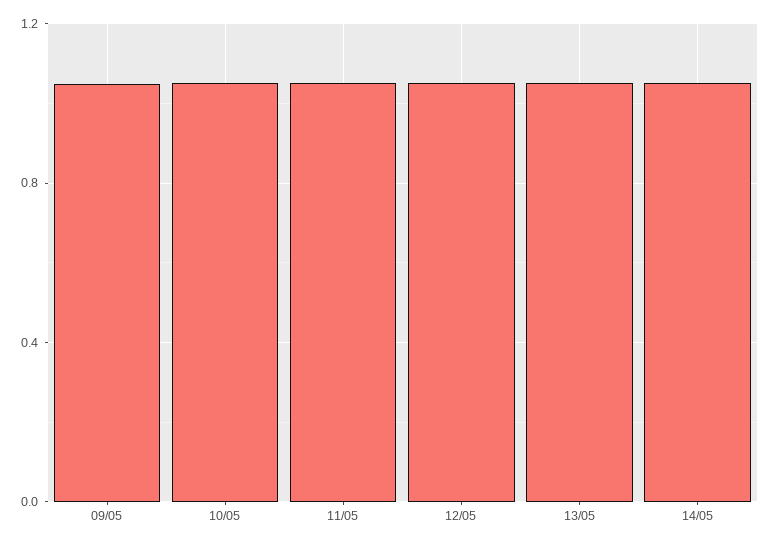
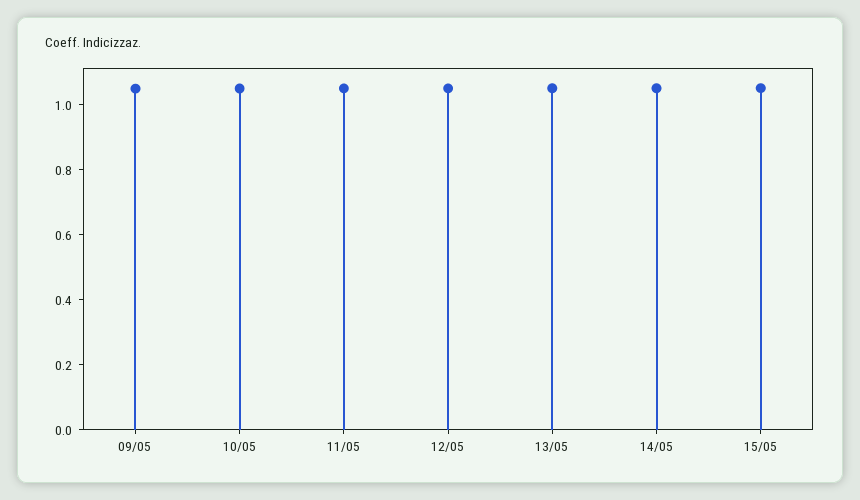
15/05: none -> 1.05

